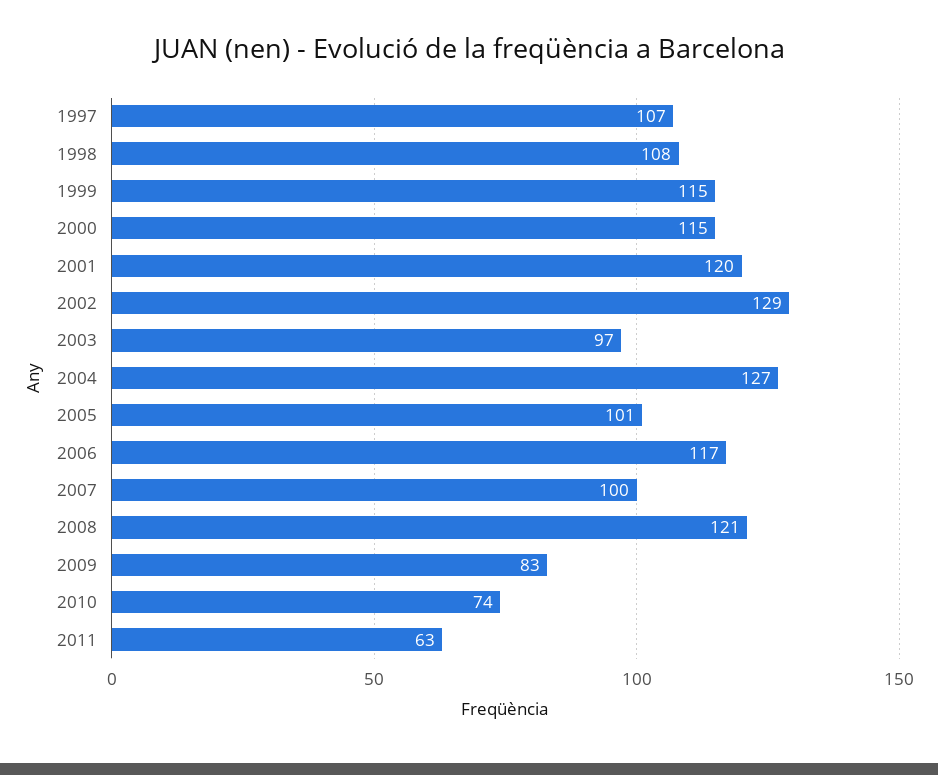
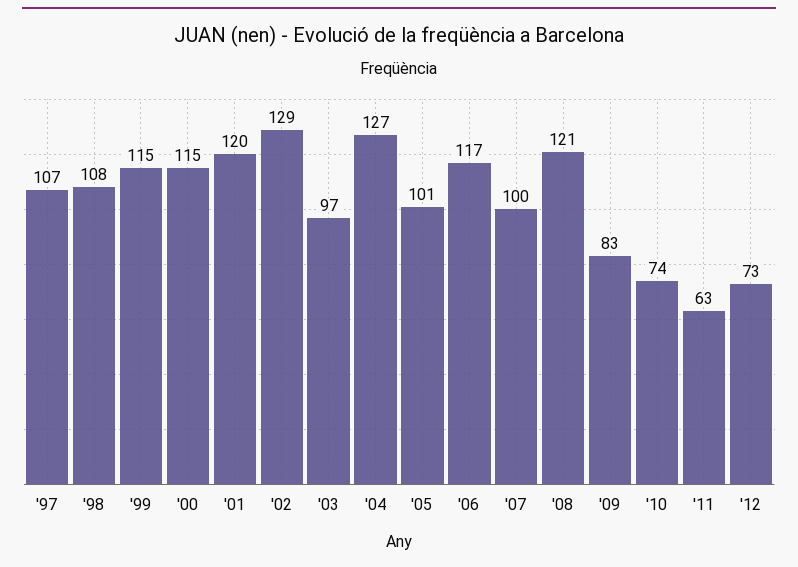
'12: none -> 73

